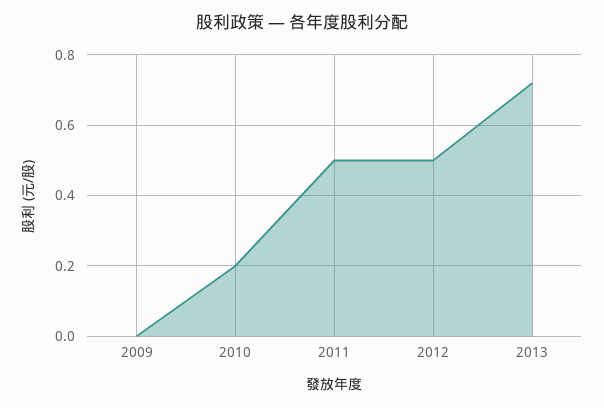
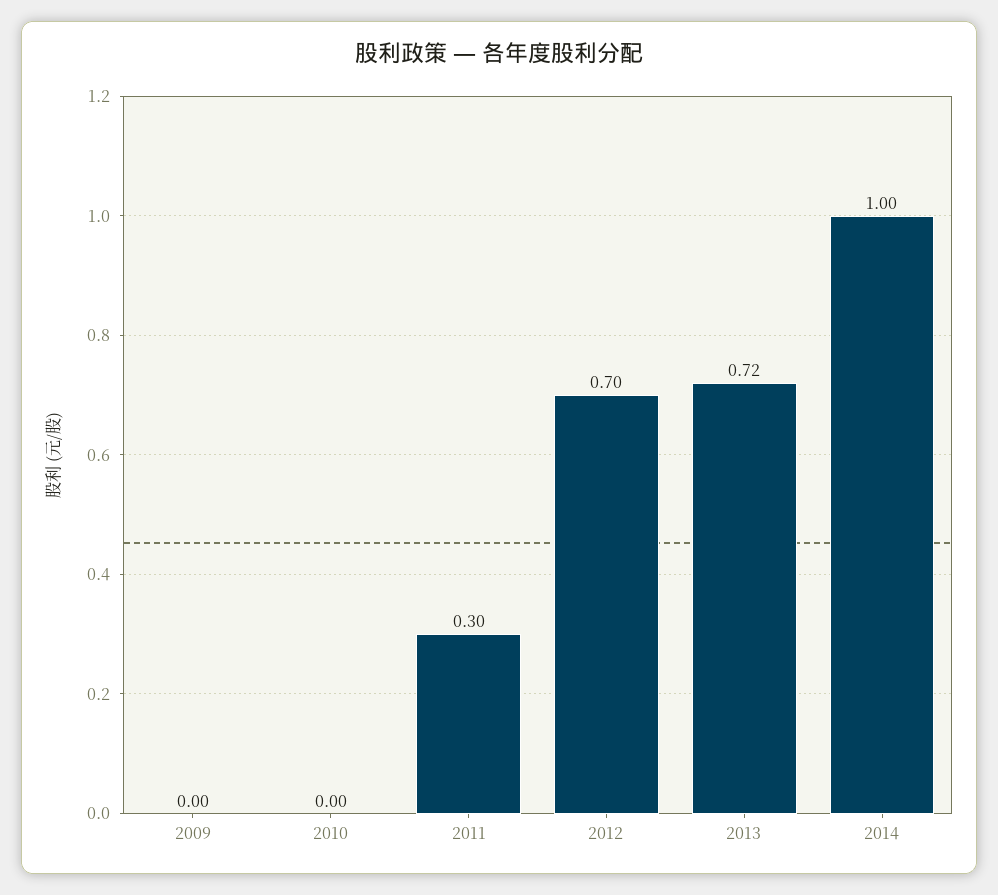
2010: 0.2 -> 0
2011: 0.5 -> 0.3
2012: 0.5 -> 0.7
2014: none -> 1

